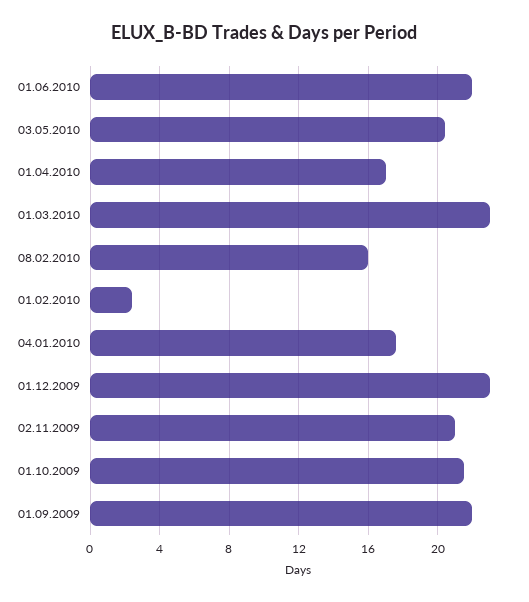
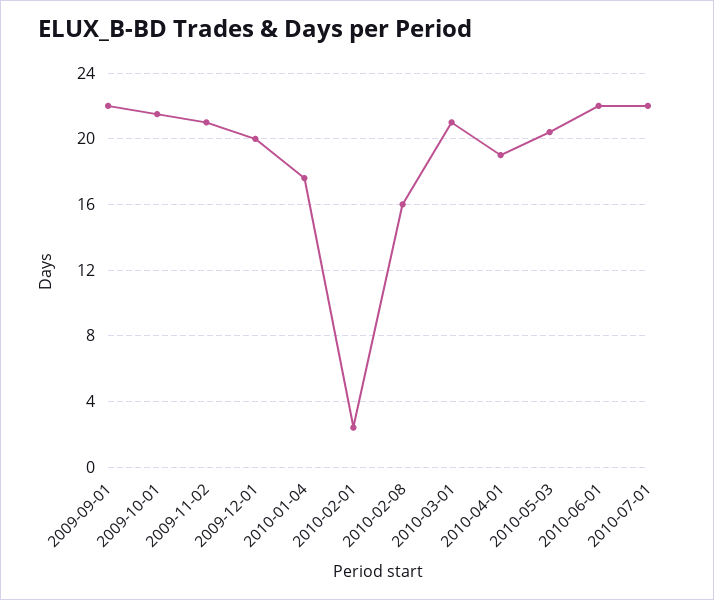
01.04.2010: 17 -> 19
01.03.2010: 23 -> 21
01.12.2009: 23 -> 20
2010-07-01: none -> 22

